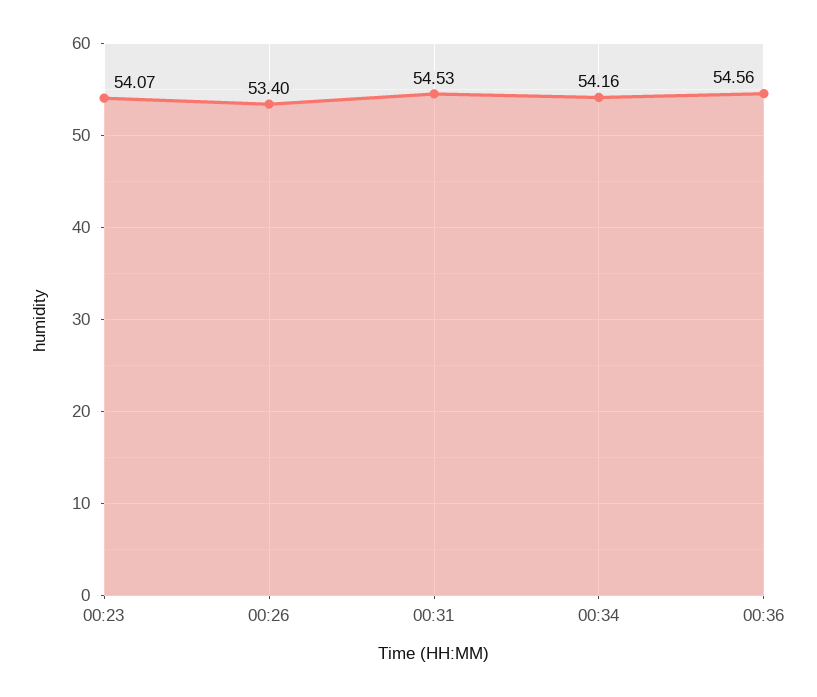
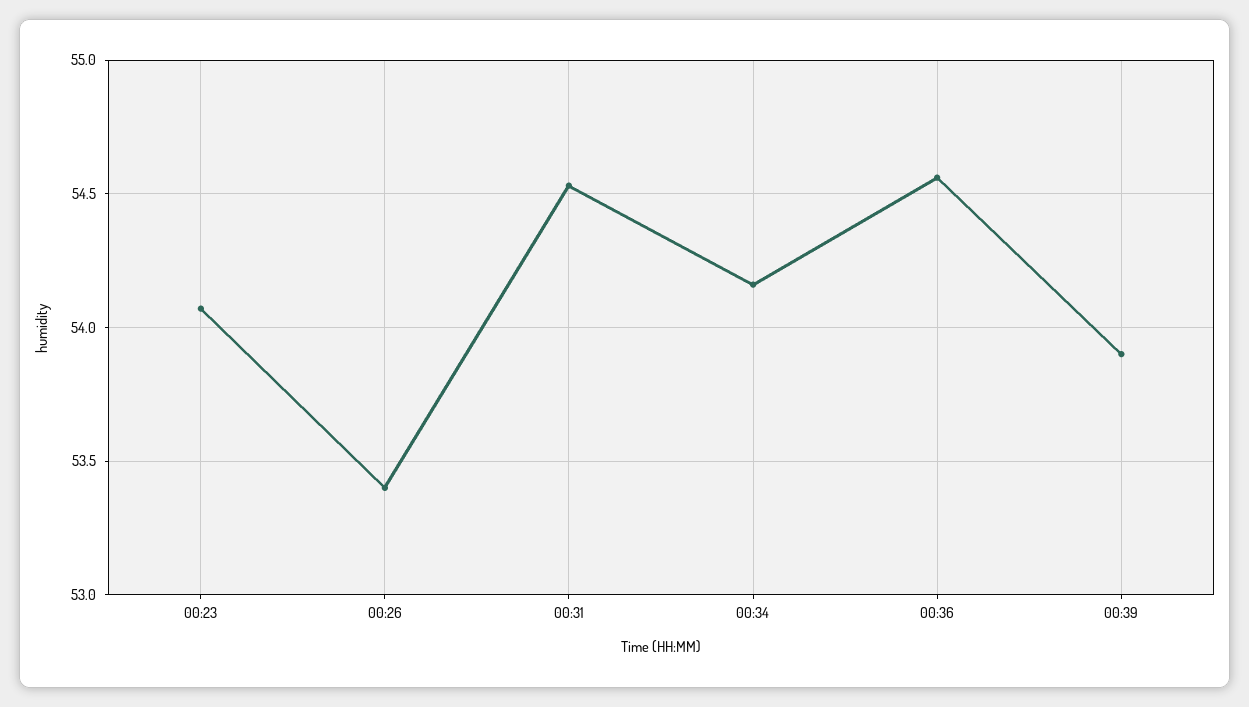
00:39: none -> 53.9

